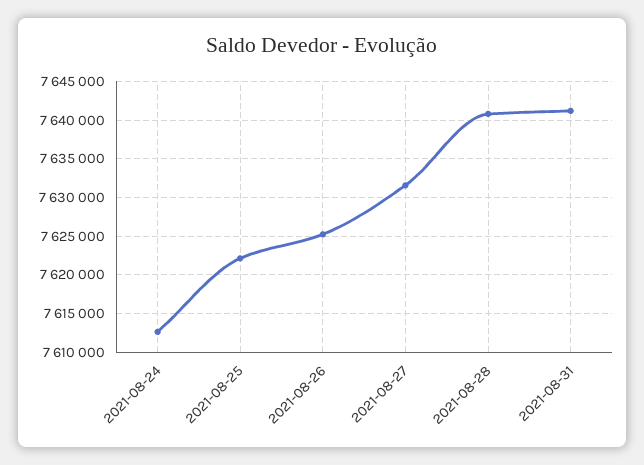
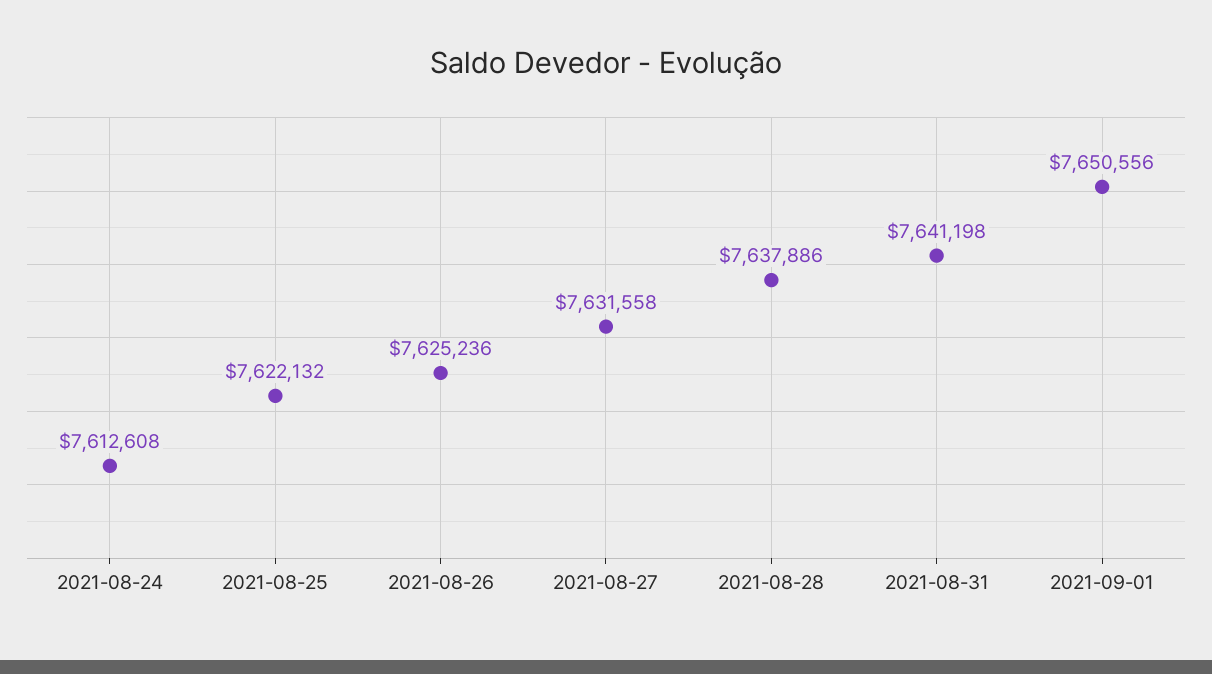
2021-08-28: 7641000 -> 7637886
2021-09-01: none -> 7650556

